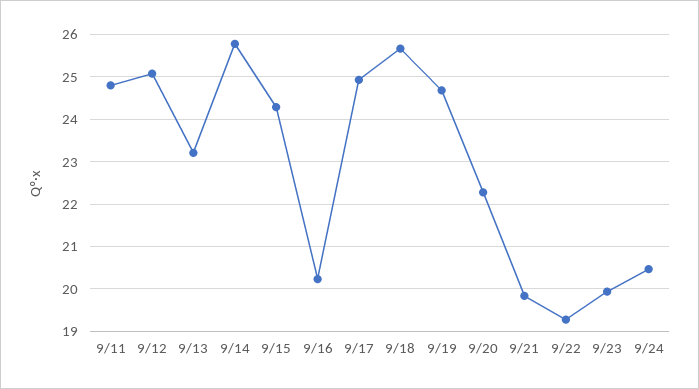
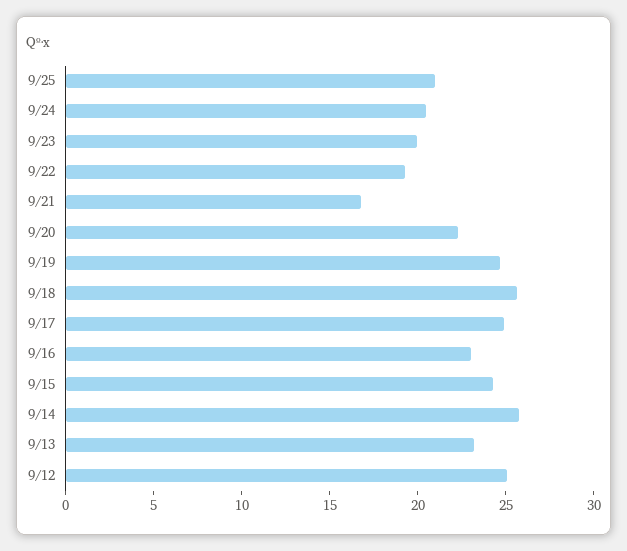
9/11: 24.8 -> none
9/16: 20.2 -> 23
9/21: 19.8 -> 17
9/25: none -> 21

